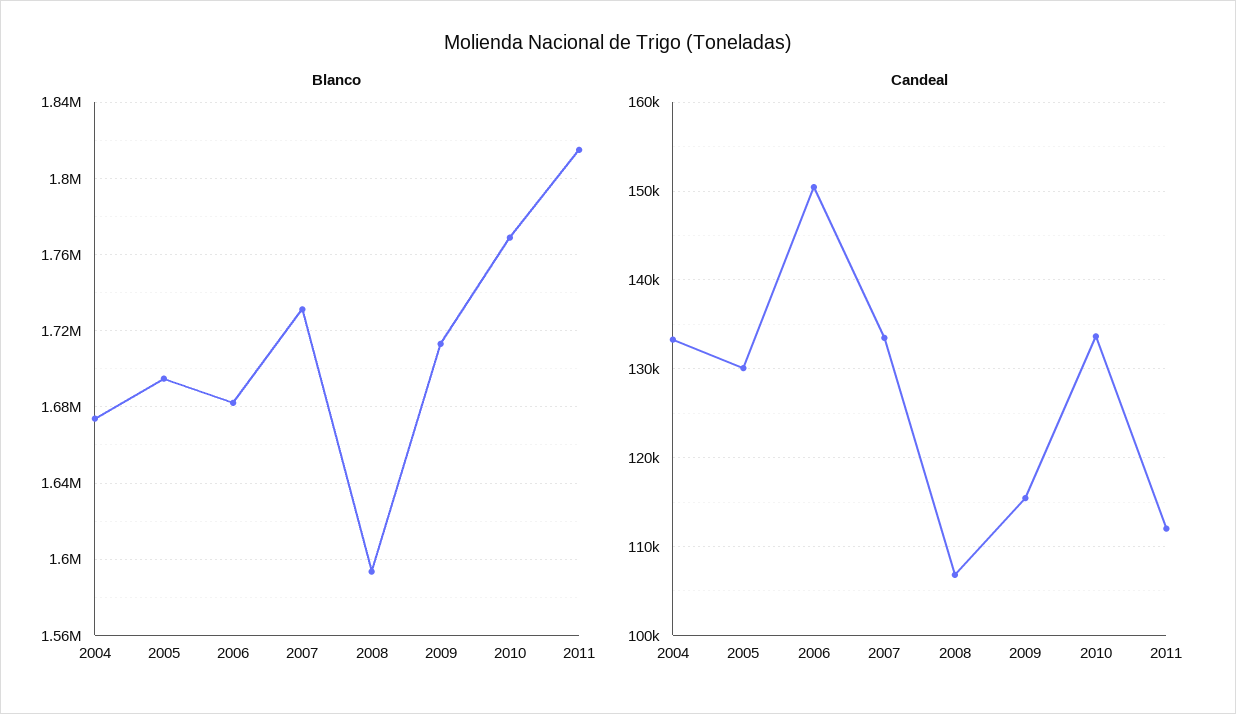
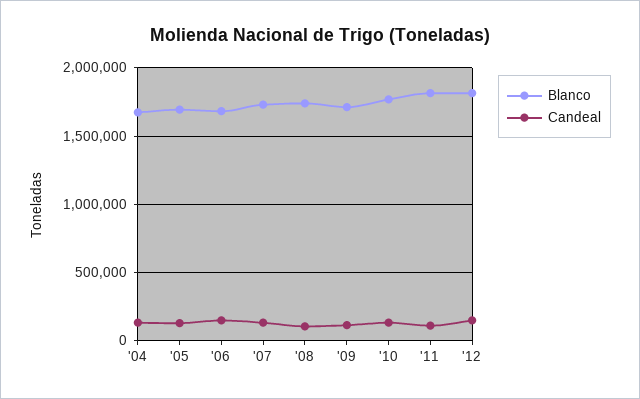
Blanco, 2008: 1595000 -> 1750000
Blanco, '12: none -> 1800000
Candeal, '12: none -> 150000

